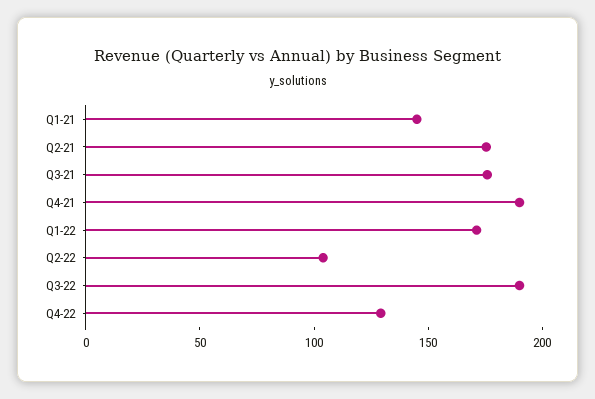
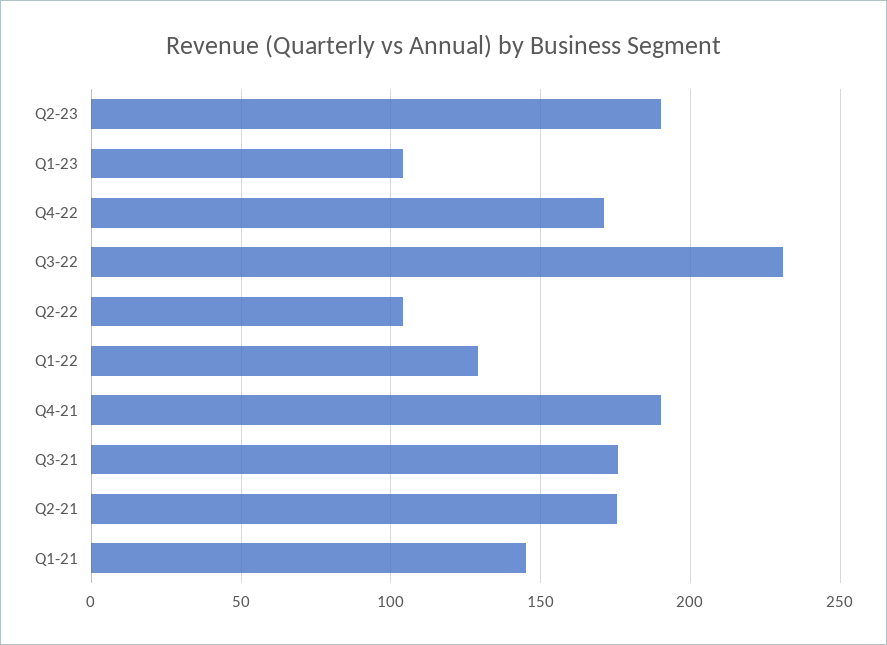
Q1-22: 170 -> 130
Q3-22: 190 -> 230
Q4-22: 130 -> 170
Q2-23: none -> 190
Q1-23: none -> 105

